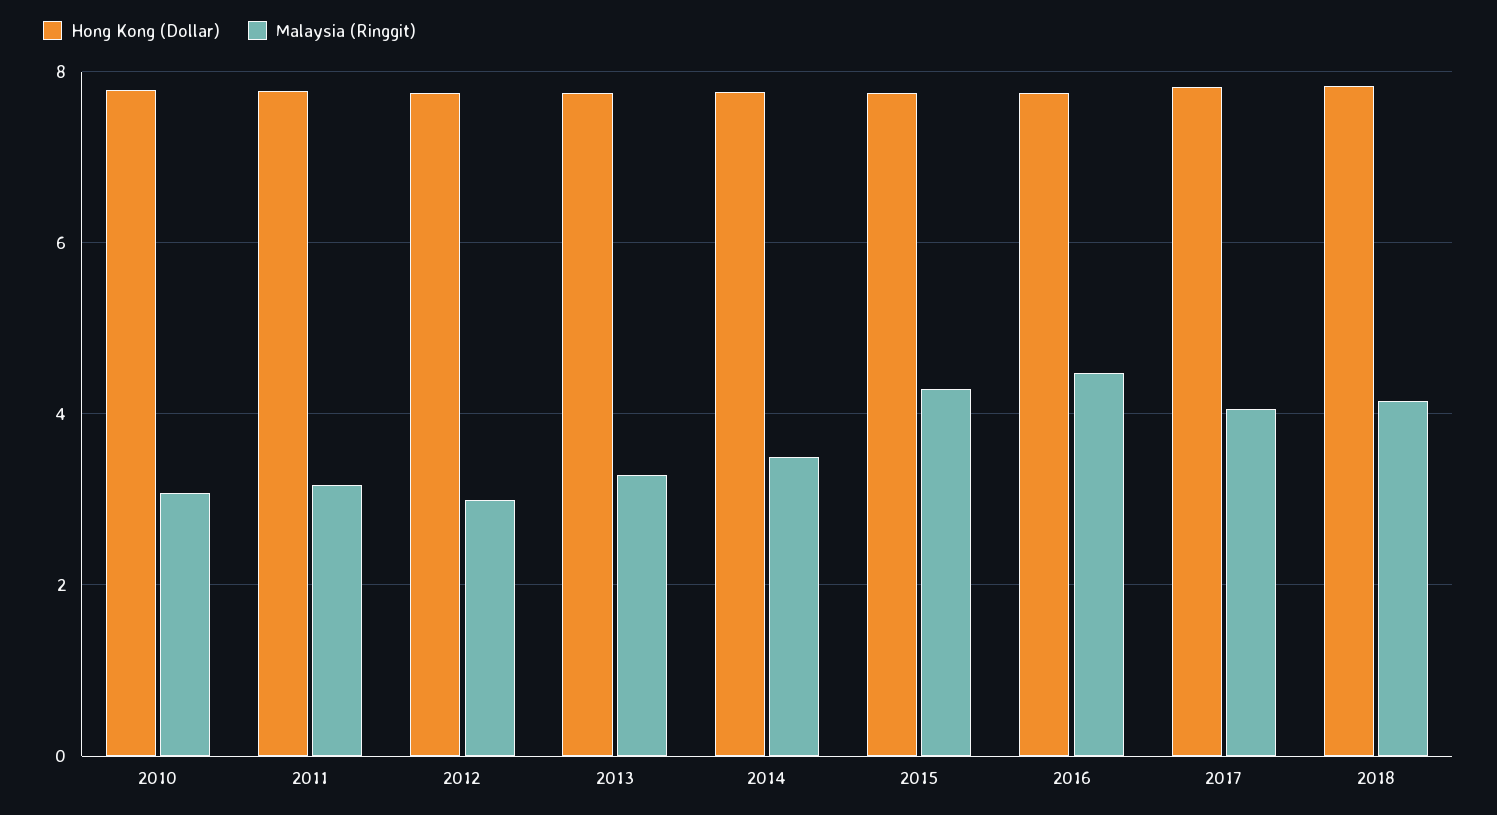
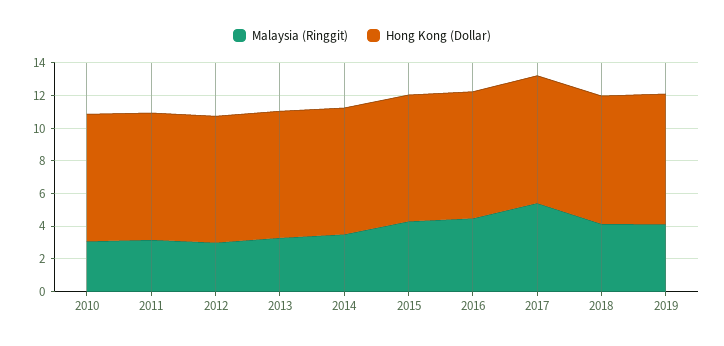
Malaysia (Ringgit), 2017: 4 -> 5.5
Malaysia (Ringgit), 2019: none -> 4
Hong Kong (Dollar), 2019: none -> 8

